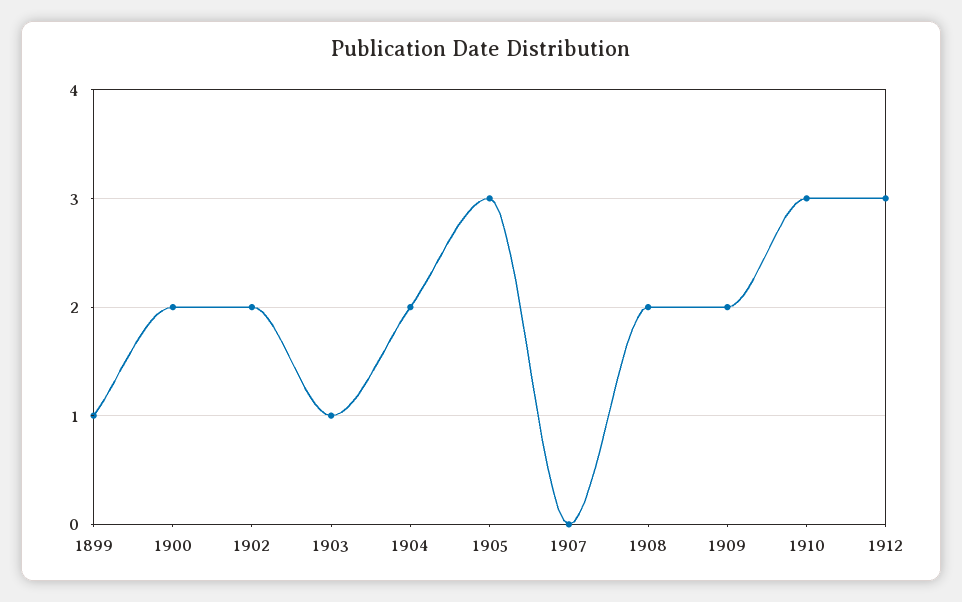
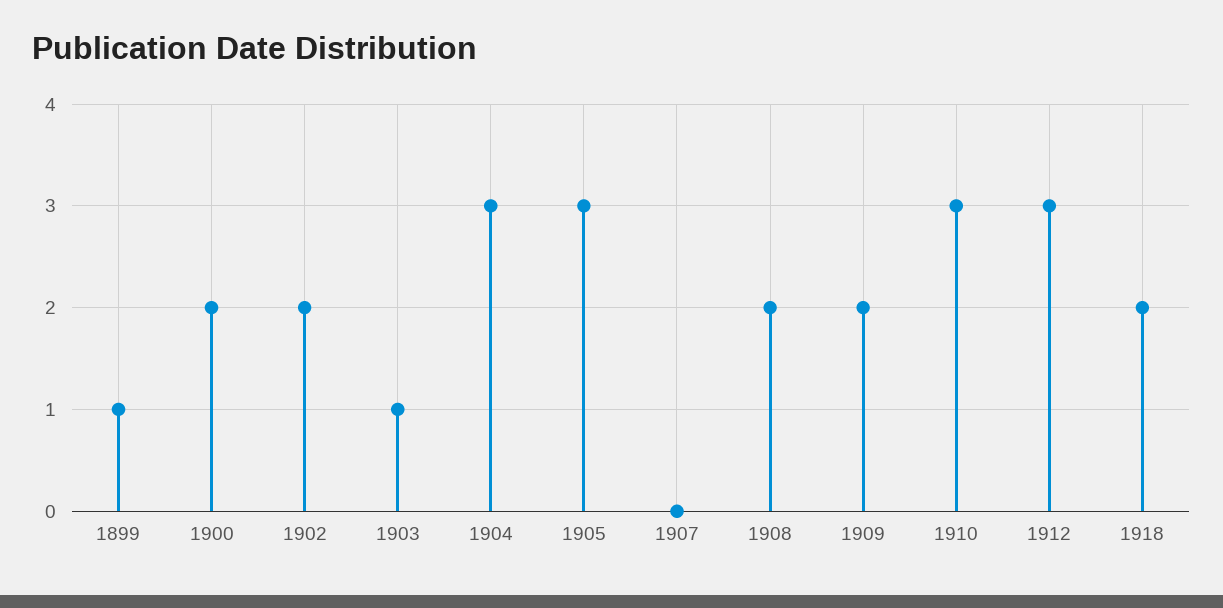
1904: 2 -> 3
1918: none -> 2

